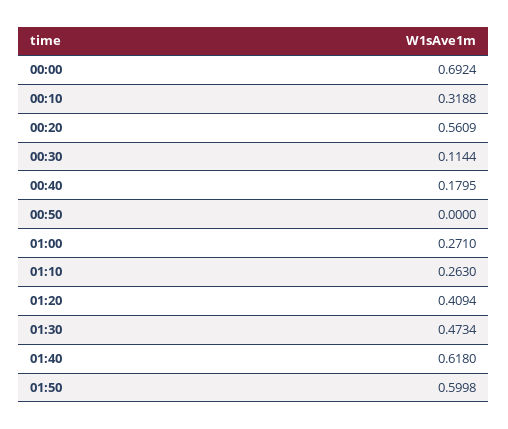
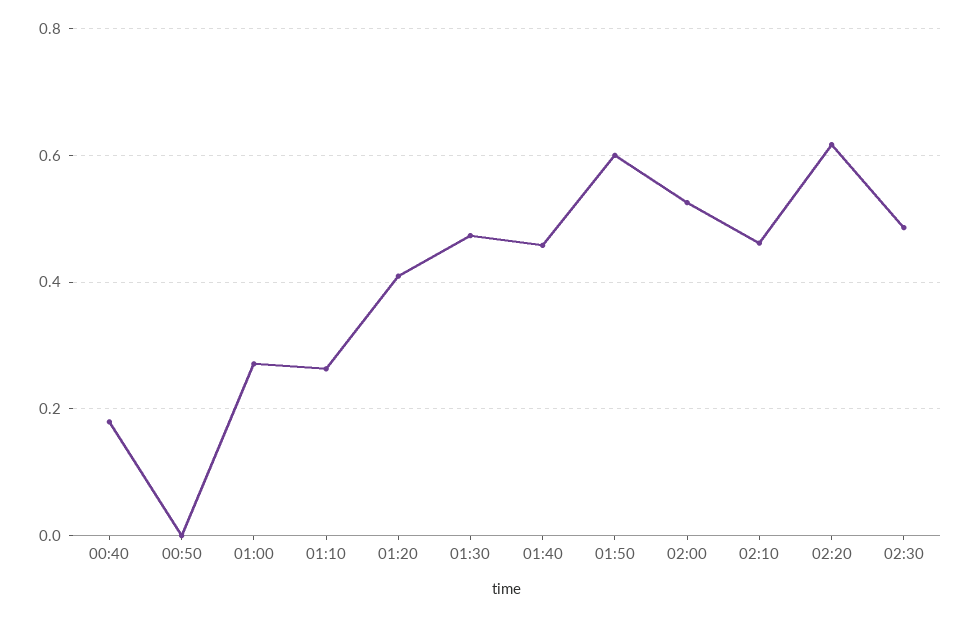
00:00: 0.6924 -> none
00:10: 0.3188 -> none
00:20: 0.5609 -> none
00:30: 0.1144 -> none
01:40: 0.618 -> 0.46
02:00: none -> 0.52
02:10: none -> 0.46
02:20: none -> 0.62
02:30: none -> 0.48

